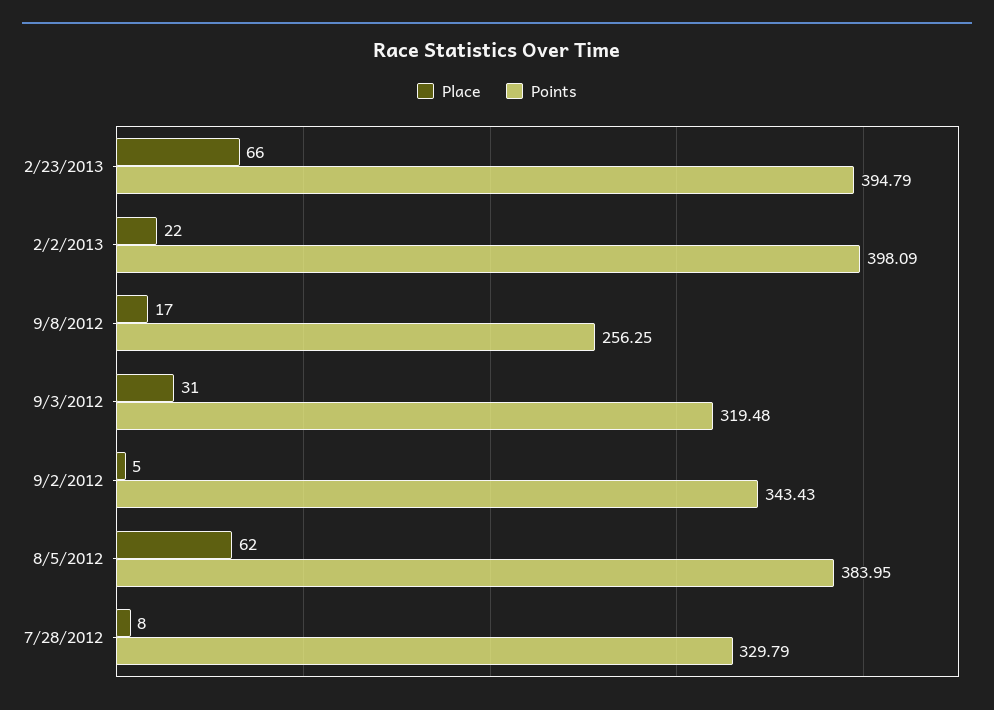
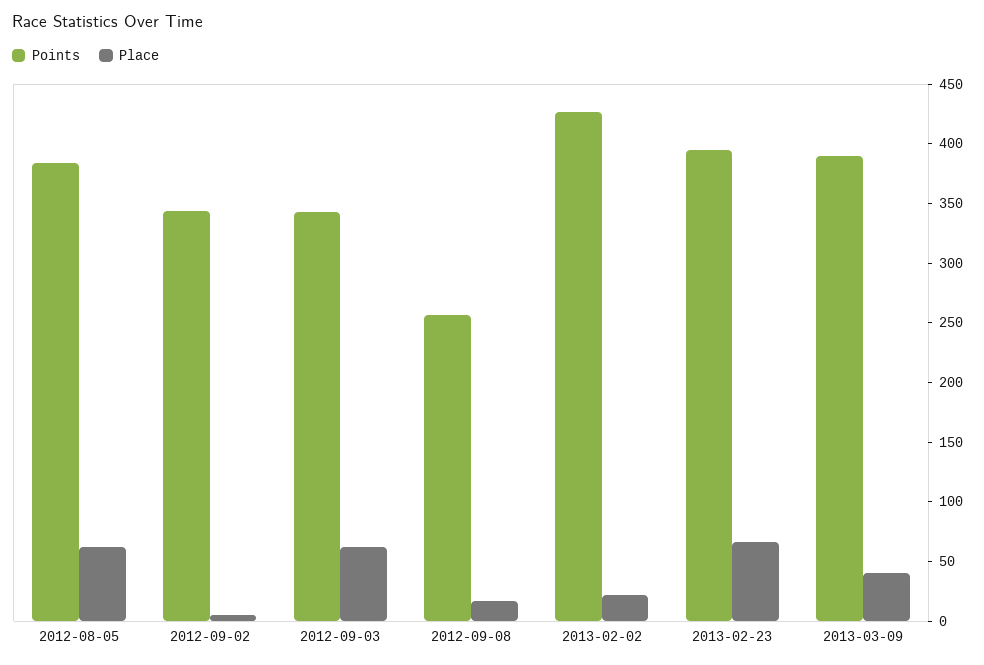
Points, 2/2/2013: 398.09 -> 430
Place, 9/3/2012: 31 -> 60
Points, 9/3/2012: 319.48 -> 340
Place, 7/28/2012: 8 -> none
Points, 7/28/2012: 329.79 -> none
Points, 2013-03-09: none -> 390
Place, 2013-03-09: none -> 40

